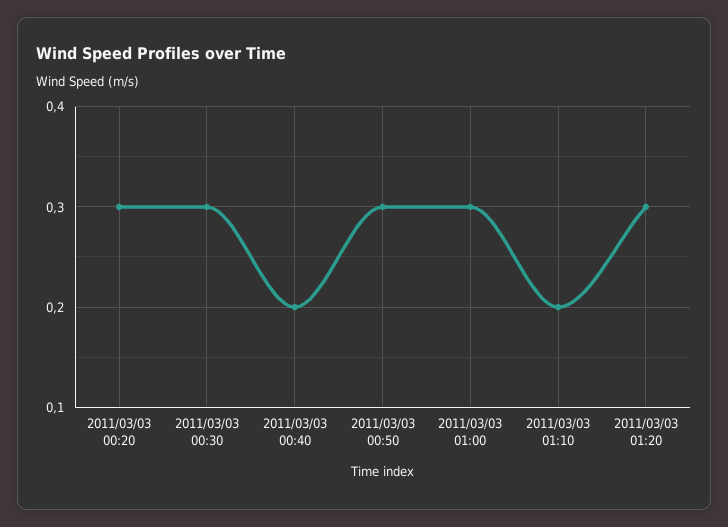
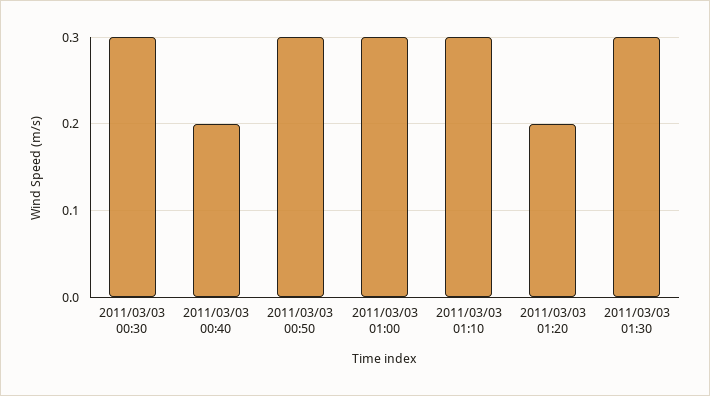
2011/03/03 00:20: 0.3 -> none
2011/03/03 01:10: 0.2 -> 0.3
2011/03/03 01:20: 0.3 -> 0.2
2011/03/03 01:30: none -> 0.3

